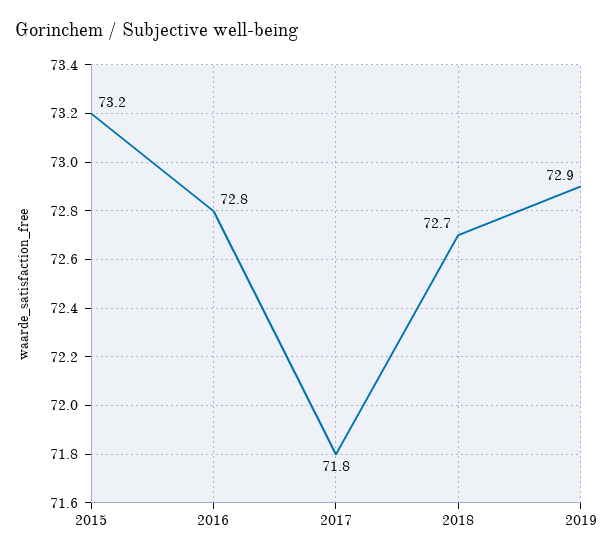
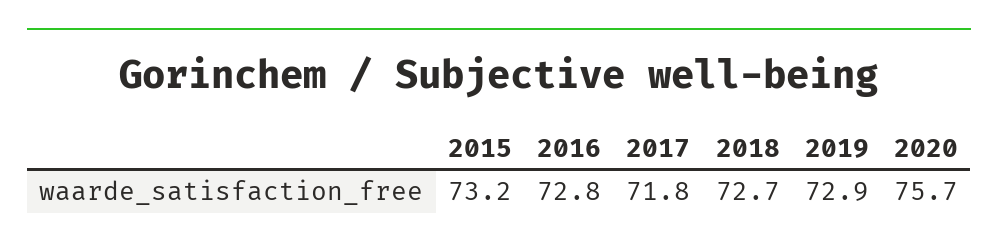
2020: none -> 75.7

